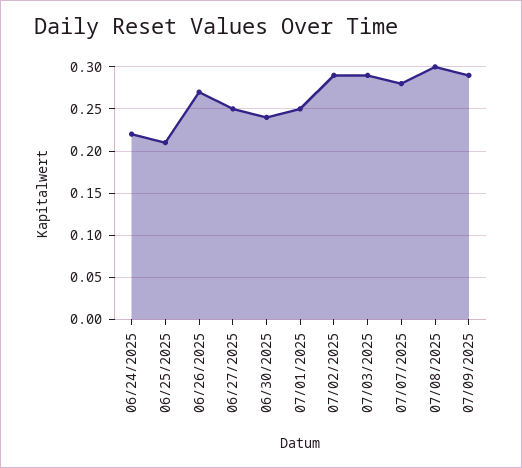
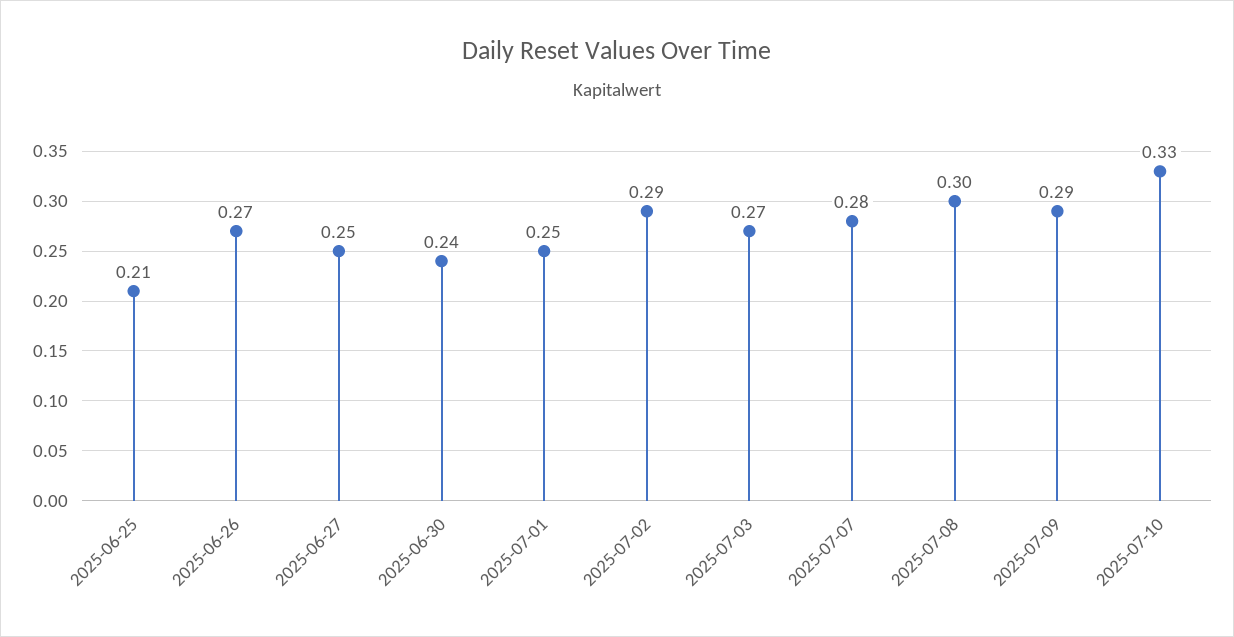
06/24/2025: 0.22 -> none
07/03/2025: 0.29 -> 0.27
2025-07-10: none -> 0.33

